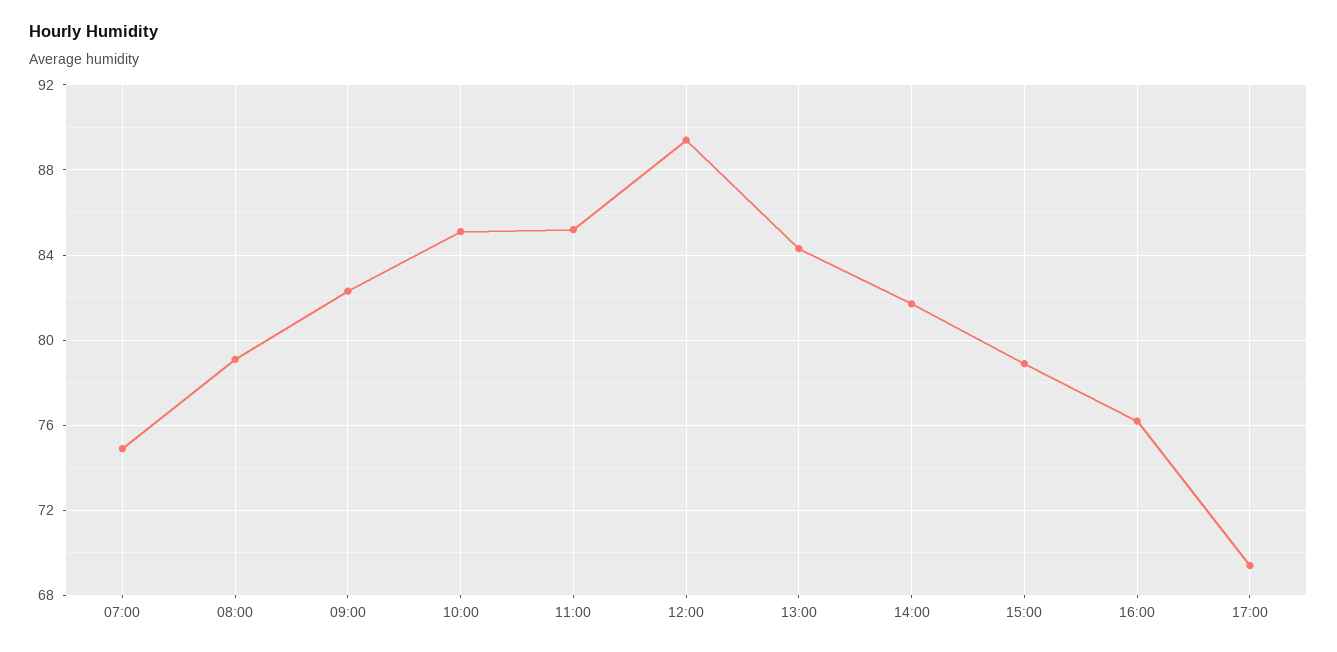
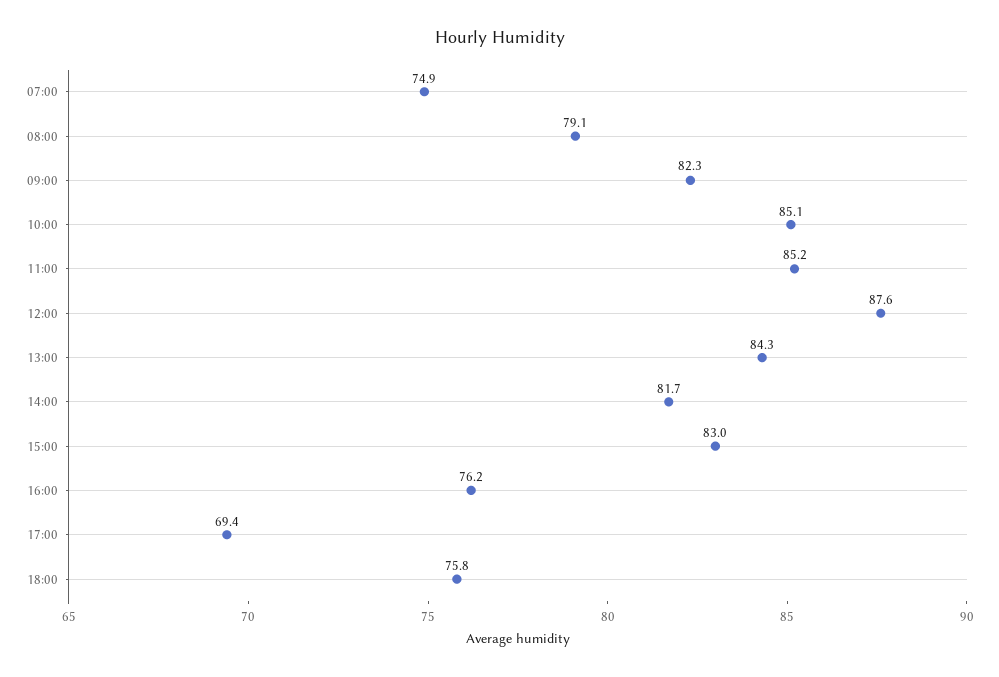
12:00: 89.5 -> 87.6
15:00: 79 -> 83
18:00: none -> 75.8

